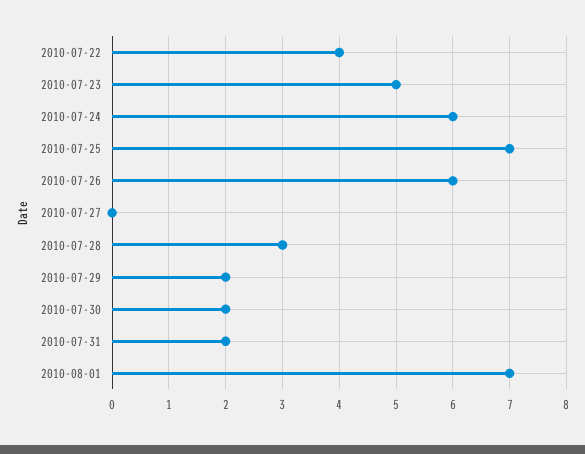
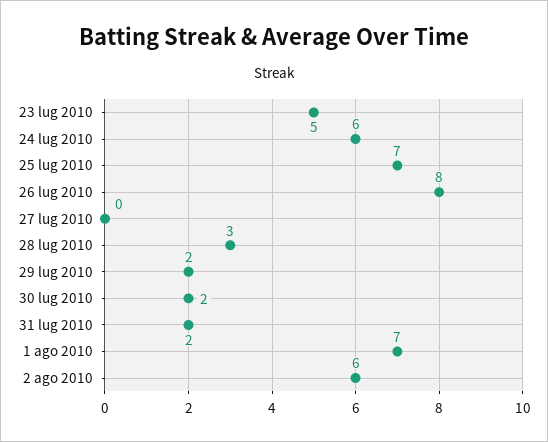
2010-07-22: 4 -> none
2010-07-26: 6 -> 8
2 ago 2010: none -> 6

